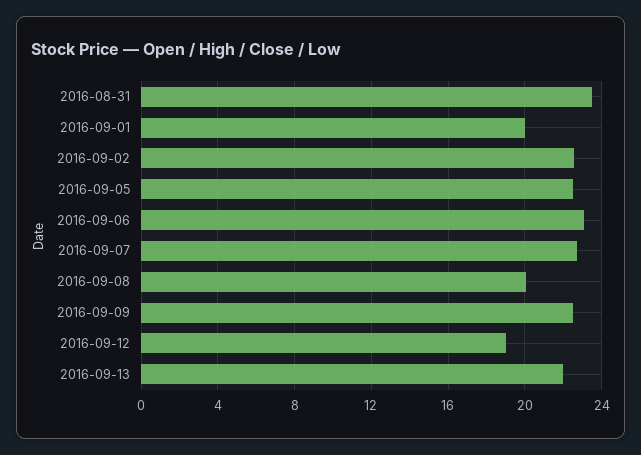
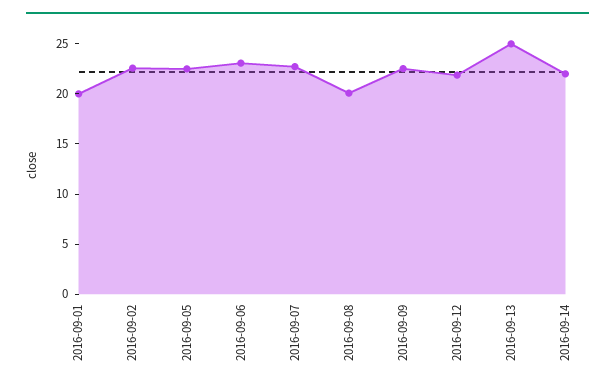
2016-08-31: 23.5 -> none
2016-09-12: 19 -> 22
2016-09-13: 22 -> 25
2016-09-14: none -> 22

